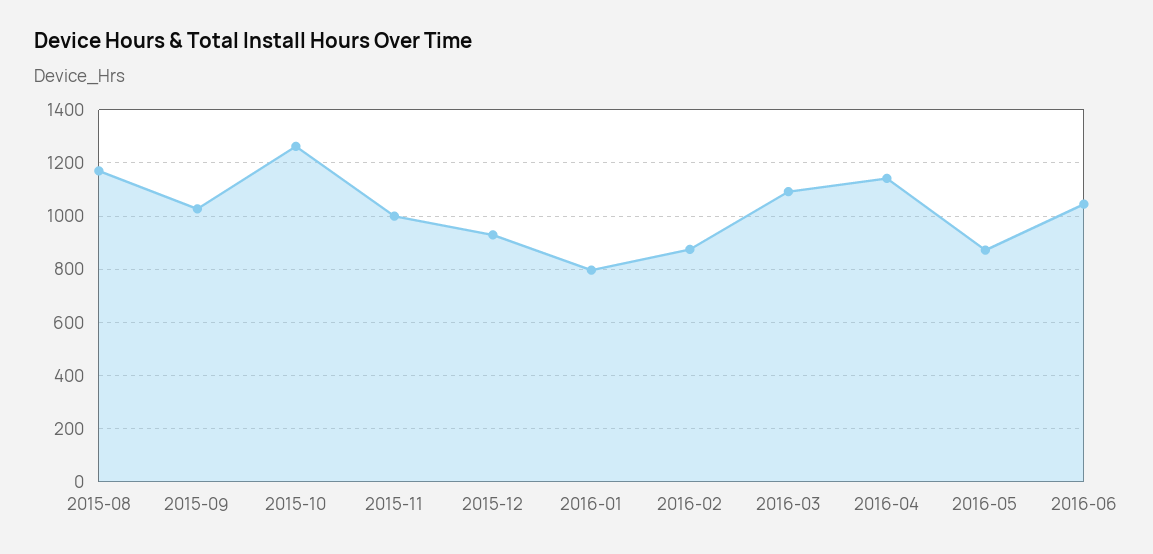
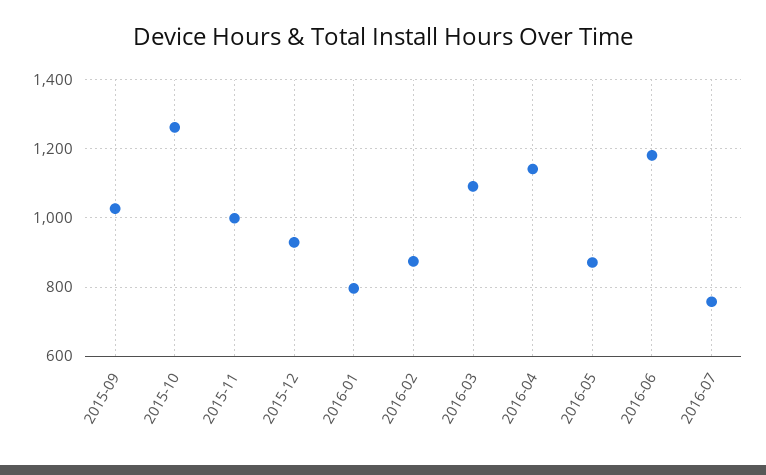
2015-08: 1175 -> none
2016-06: 1050 -> 1180
2016-07: none -> 760

